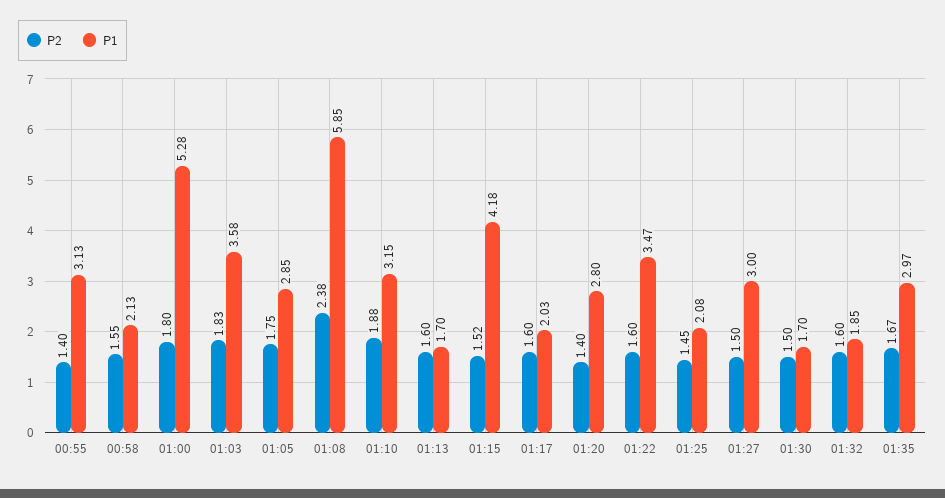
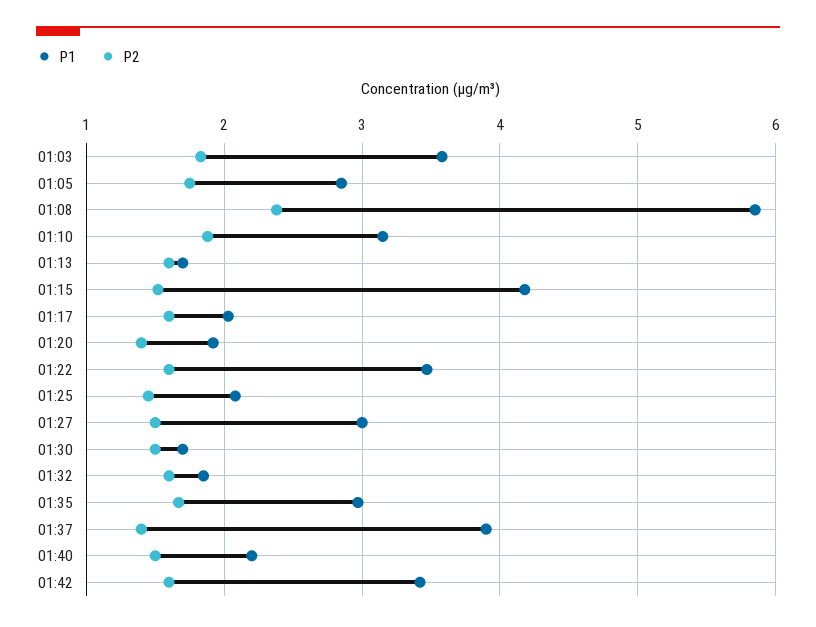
P2, 00:55: 1.4 -> none
P1, 00:55: 3.13 -> none
P2, 00:58: 1.55 -> none
P1, 00:58: 2.13 -> none
P2, 01:00: 1.8 -> none
P1, 01:00: 5.28 -> none
P1, 01:20: 2.8 -> 1.9
P1, 01:37: none -> 3.9
P2, 01:37: none -> 1.4
P1, 01:40: none -> 2.2
P2, 01:40: none -> 1.5
P1, 01:42: none -> 3.4
P2, 01:42: none -> 1.6

